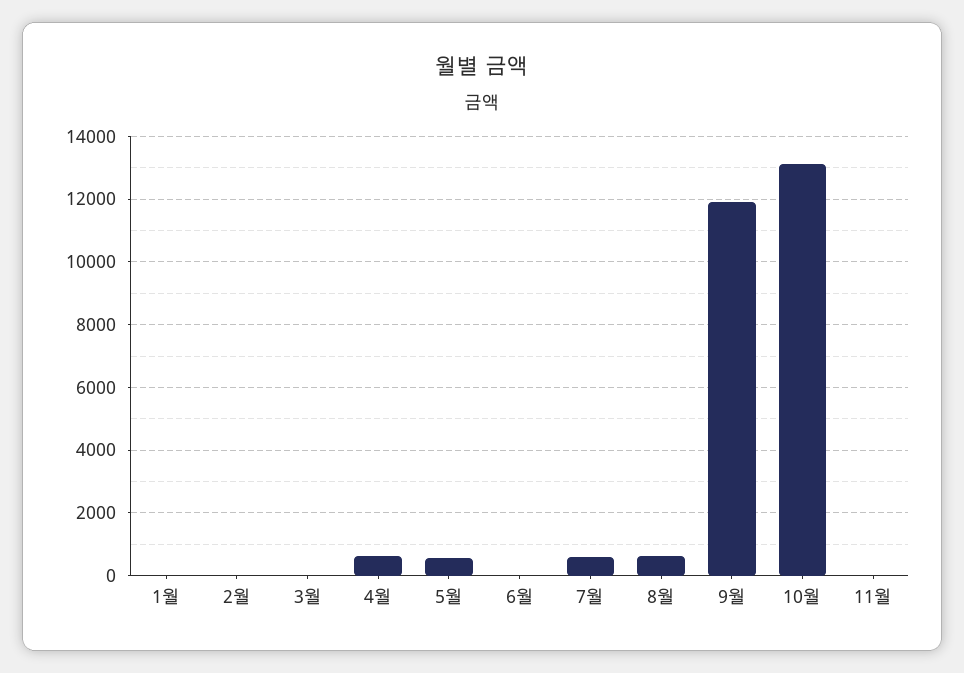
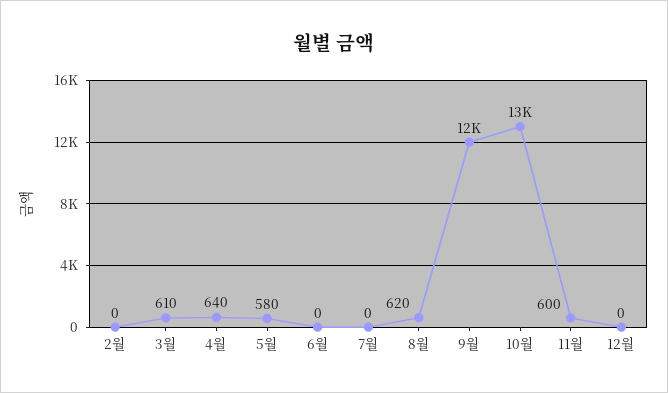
1월: 0 -> none
3월: 0 -> 610
7월: 600 -> 0
11월: 0 -> 600
12월: none -> 0

